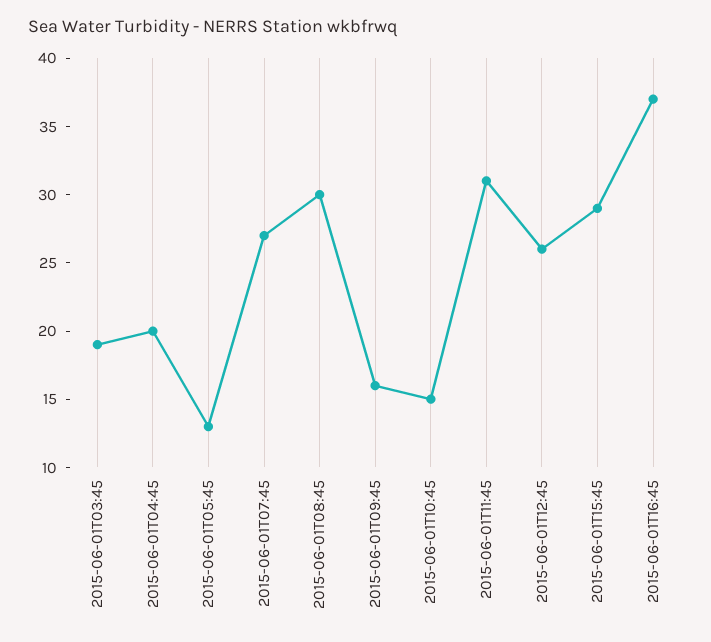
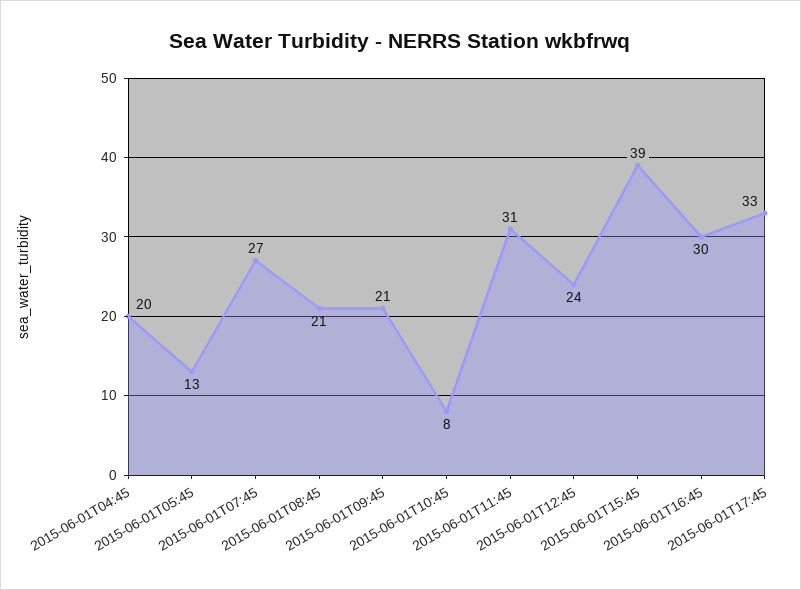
2015-06-01T03:45: 19 -> none
2015-06-01T08:45: 30 -> 21
2015-06-01T09:45: 16 -> 21
2015-06-01T10:45: 15 -> 8
2015-06-01T12:45: 26 -> 24
2015-06-01T15:45: 29 -> 39
2015-06-01T16:45: 37 -> 30
2015-06-01T17:45: none -> 33

